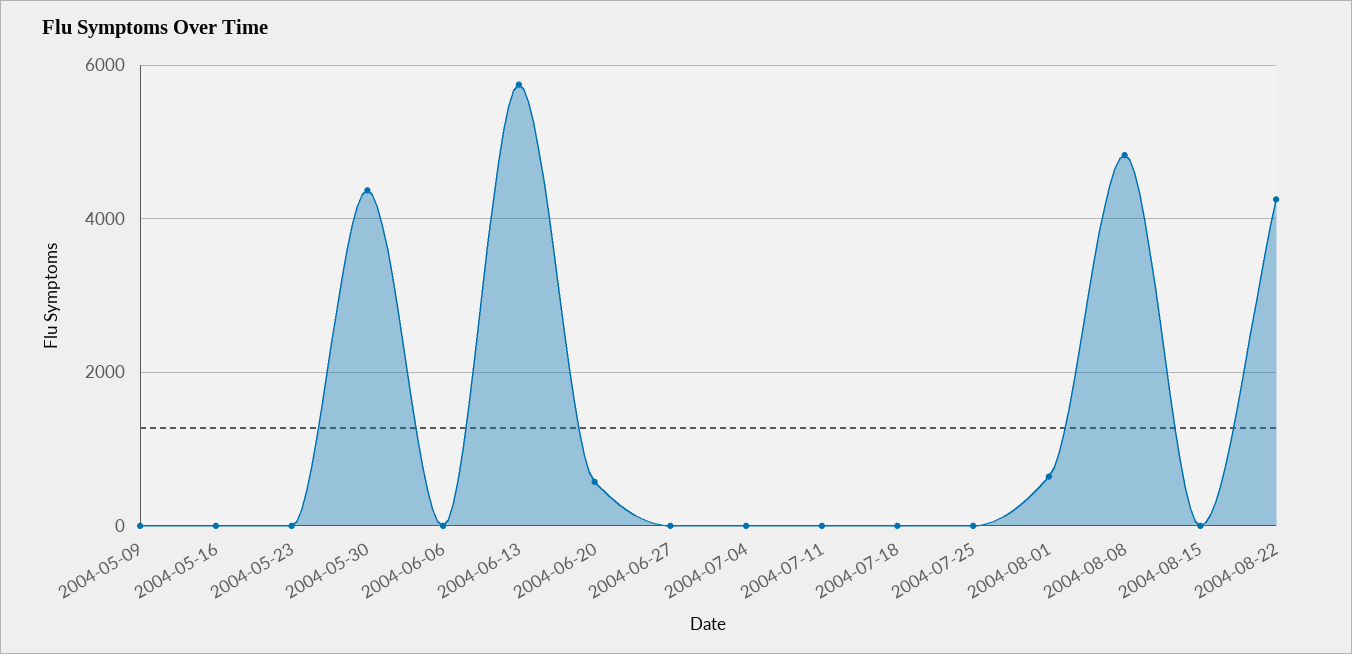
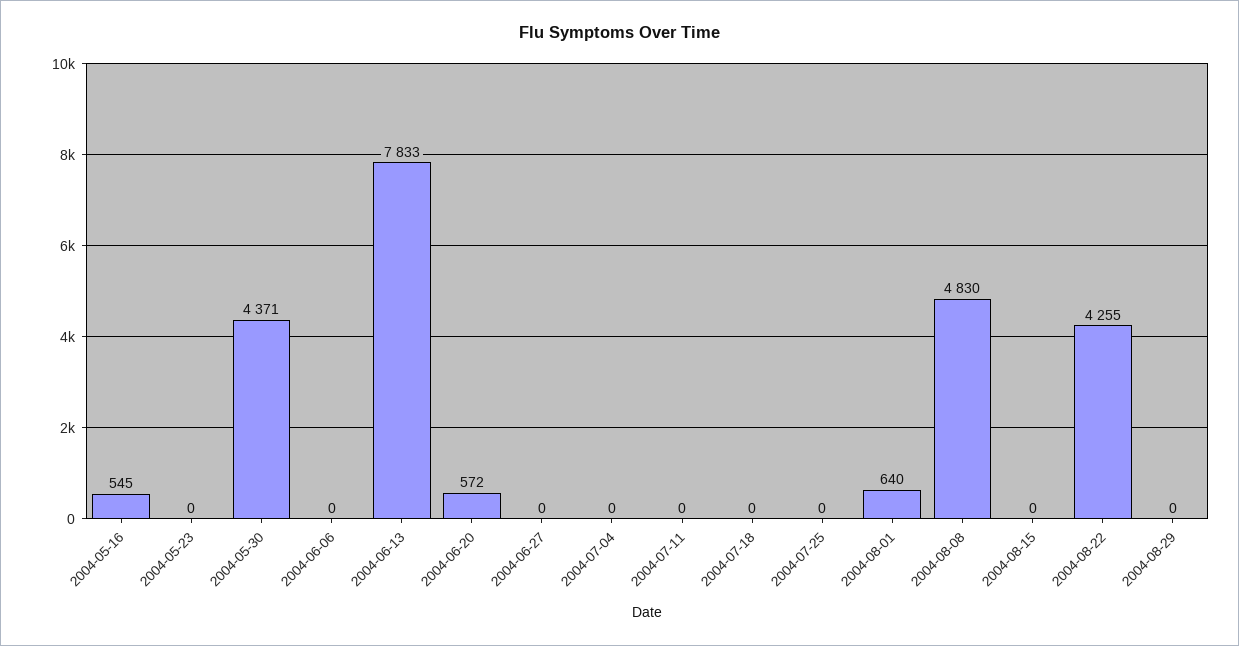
2004-05-09: 0 -> none
2004-05-16: 0 -> 545
2004-06-13: 5800 -> 7833
2004-08-29: none -> 0

